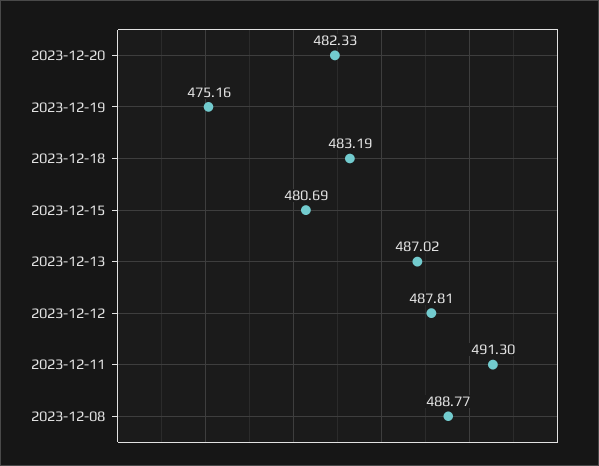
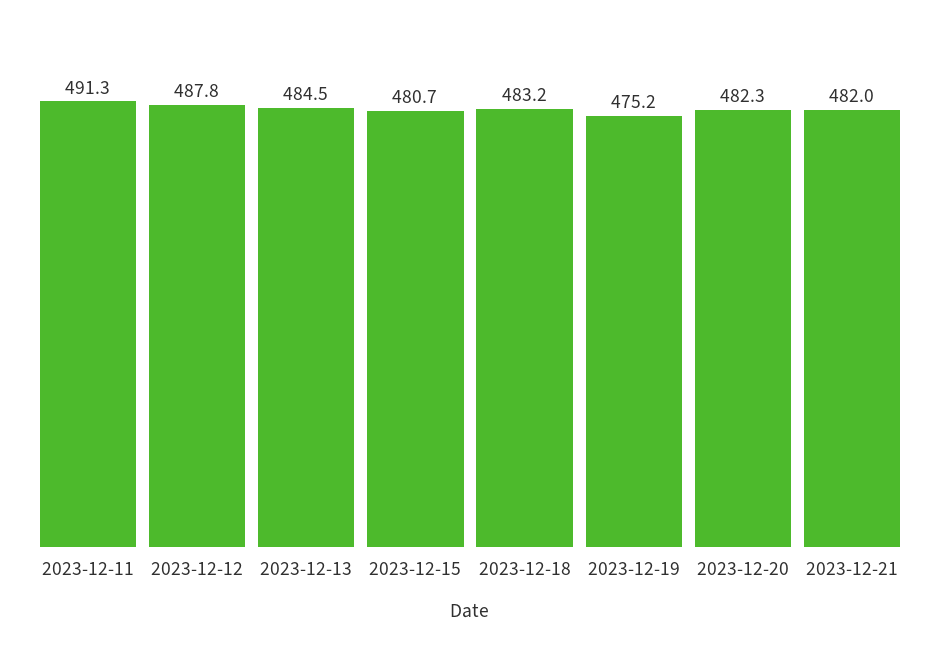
2023-12-13: 487.02 -> 484.5
2023-12-08: 488.77 -> none
2023-12-21: none -> 482

